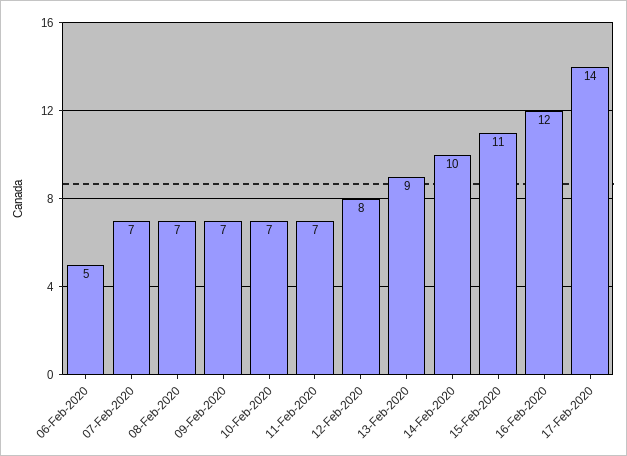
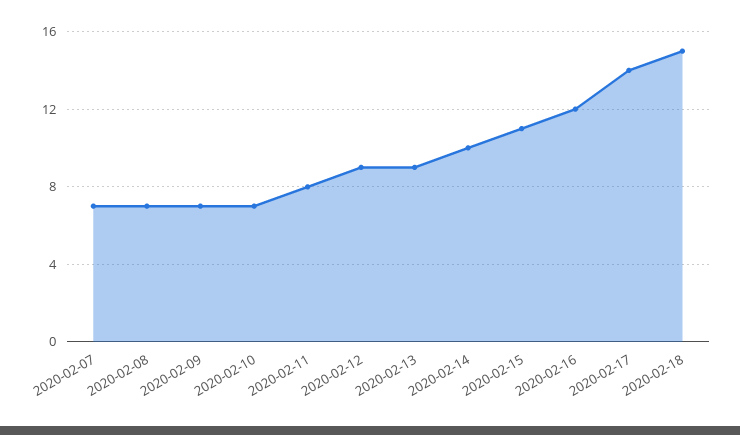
06-Feb-2020: 5 -> none
11-Feb-2020: 7 -> 8
12-Feb-2020: 8 -> 9
2020-02-18: none -> 15

